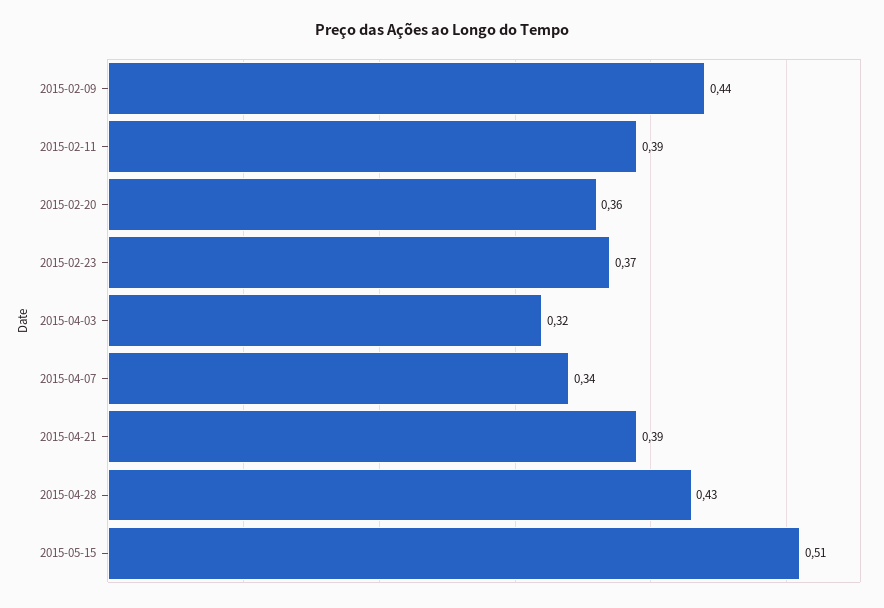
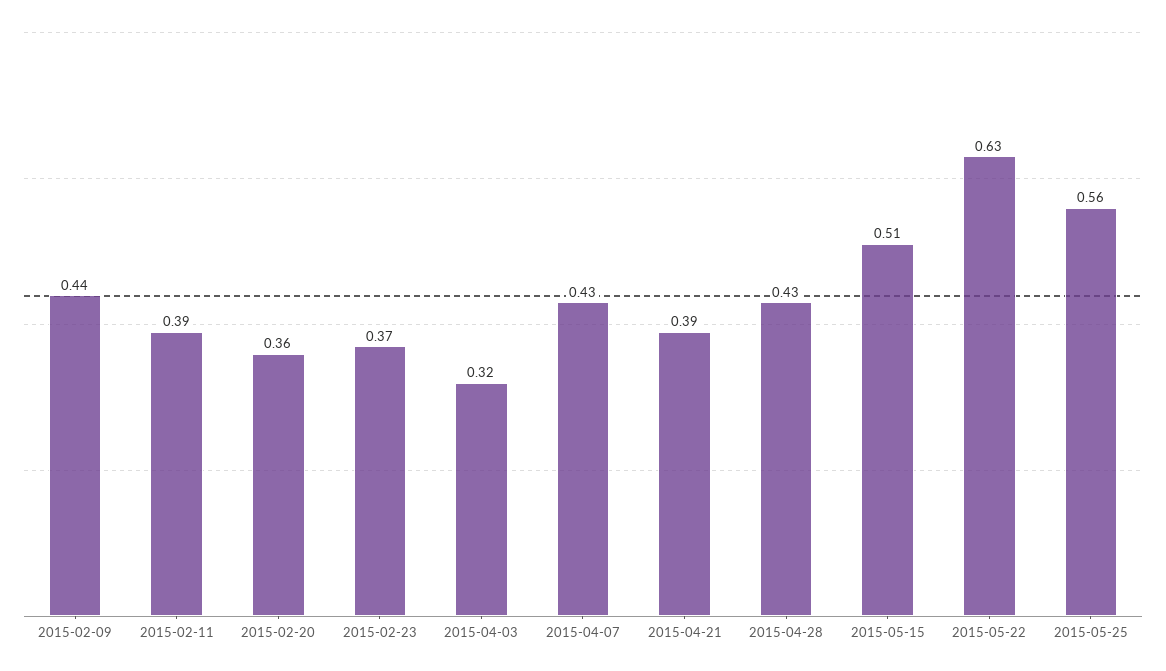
2015-04-07: 0.34 -> 0.43
2015-05-22: none -> 0.63
2015-05-25: none -> 0.56

